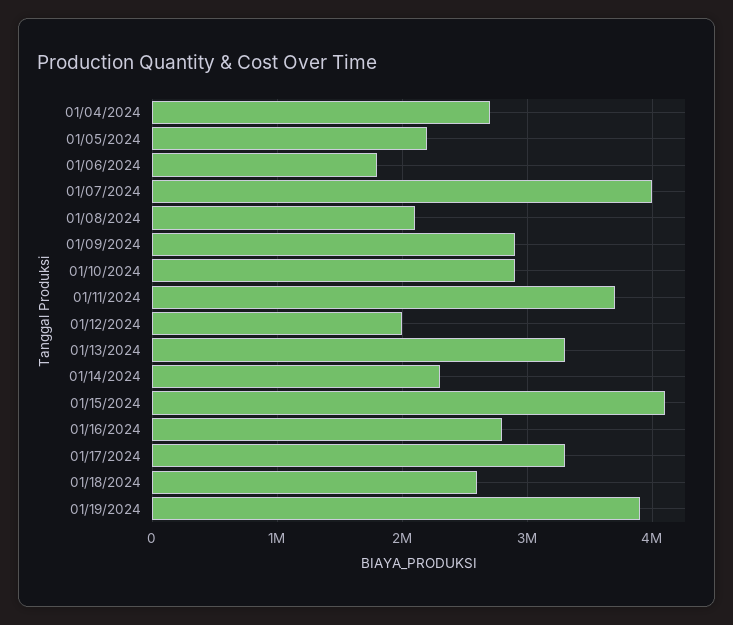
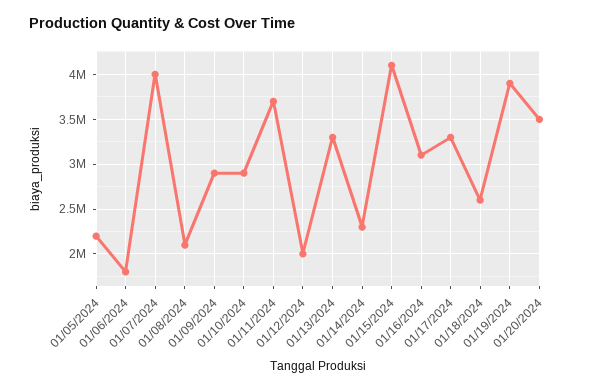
01/04/2024: 2700000 -> none
01/16/2024: 2800000 -> 3100000
01/20/2024: none -> 3500000

